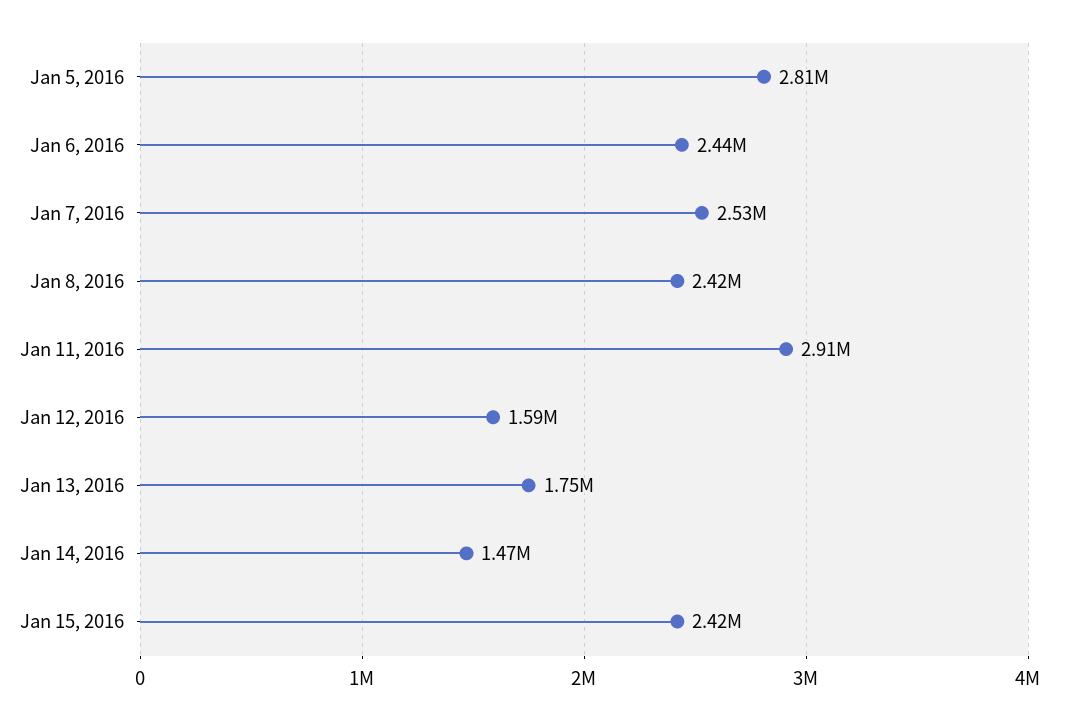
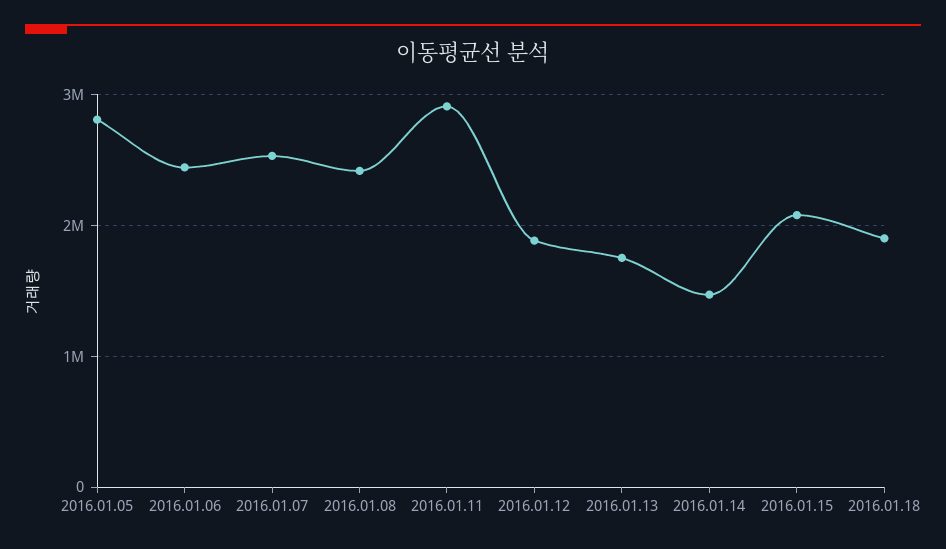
Jan 12, 2016: 1590000 -> 1900000
Jan 15, 2016: 2420000 -> 2100000
2016.01.18: none -> 1900000

